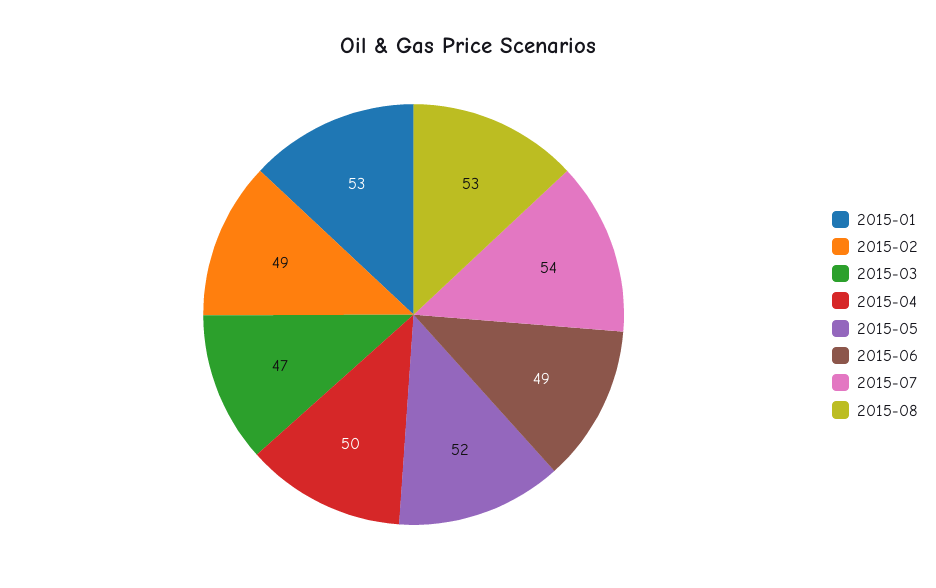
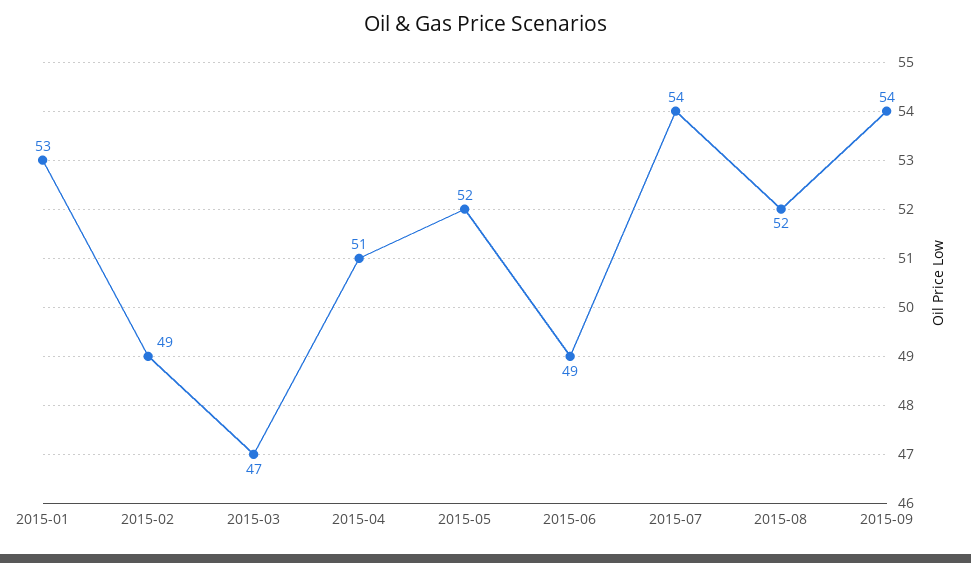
2015-04: 50 -> 51
2015-08: 53 -> 52
2015-09: none -> 54

